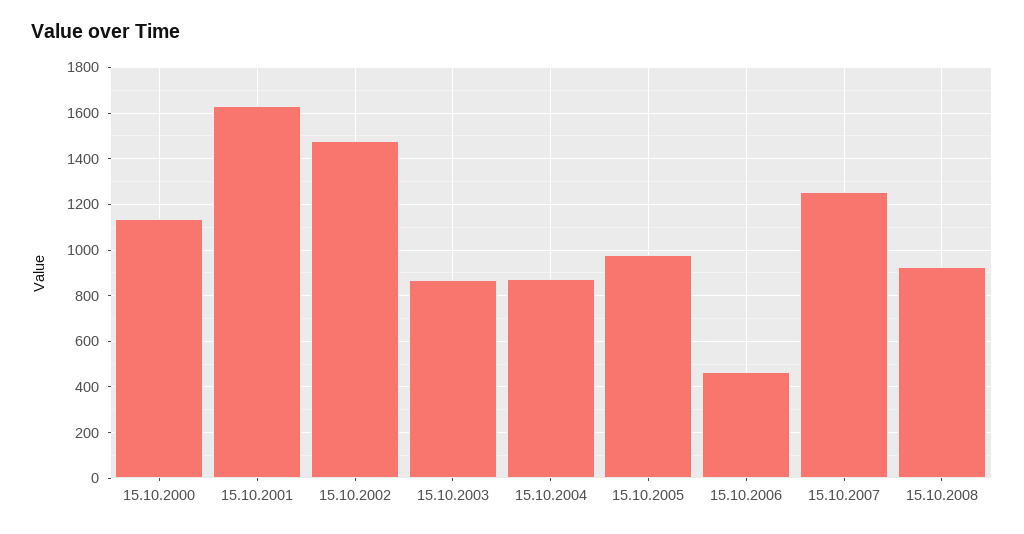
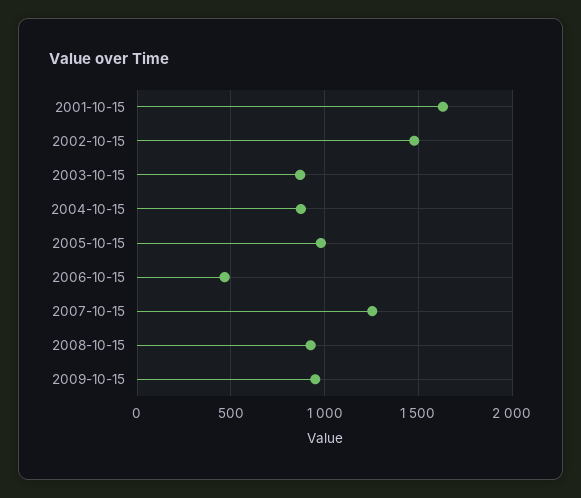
15.10.2000: 1150 -> none
2009-10-15: none -> 950

